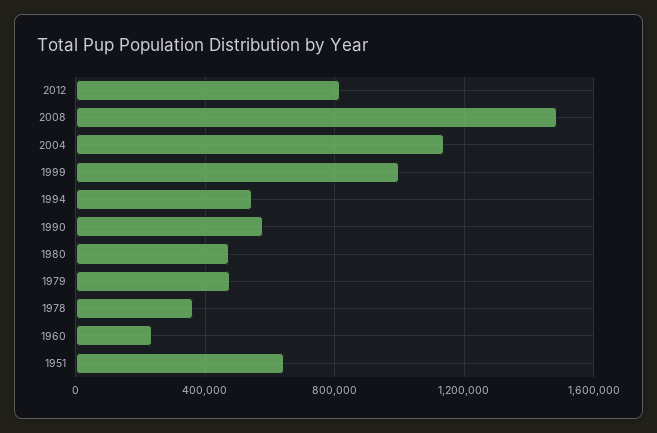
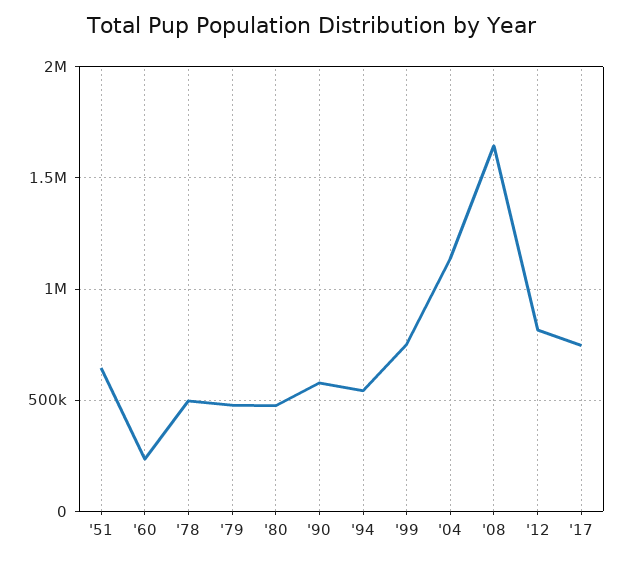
2008: 1500000 -> 1650000
1999: 1000000 -> 750000
1978: 350000 -> 500000
'17: none -> 750000

